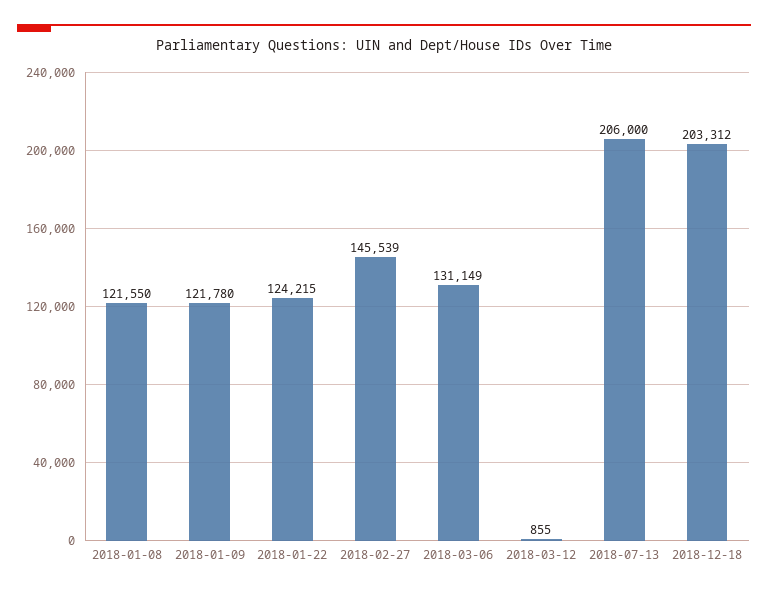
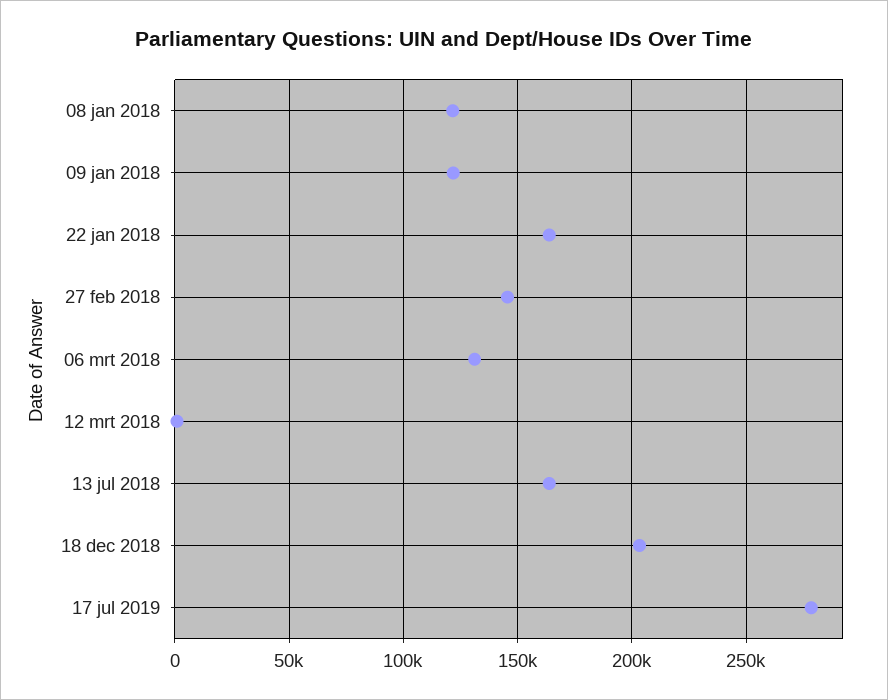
2018-01-22: 124215 -> 165000
2018-07-13: 206000 -> 165000
17 jul 2019: none -> 280000

